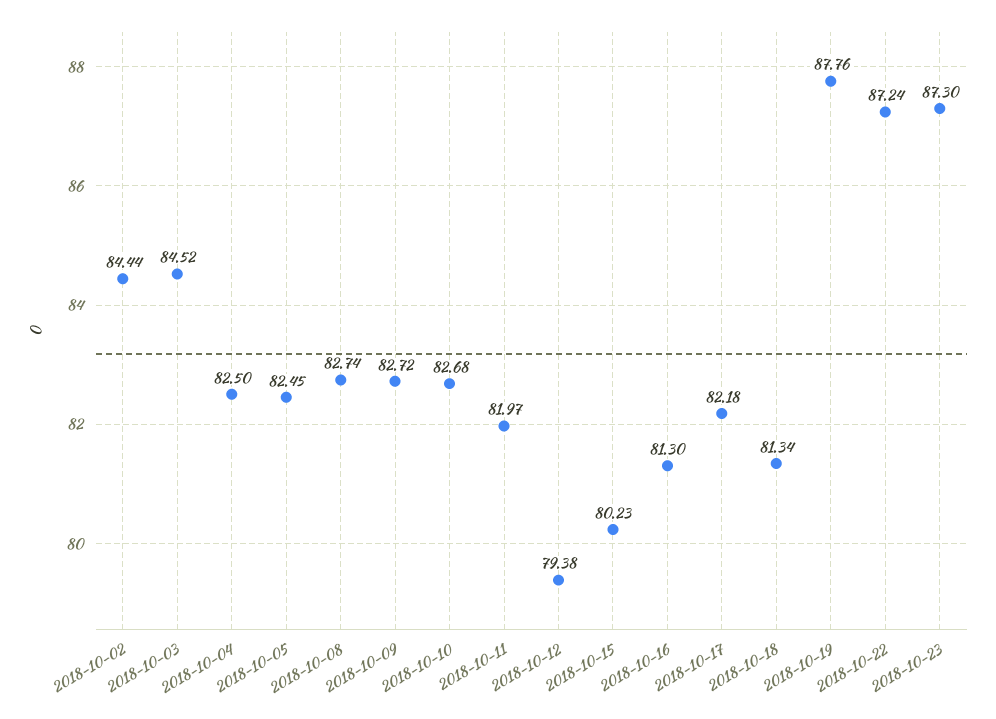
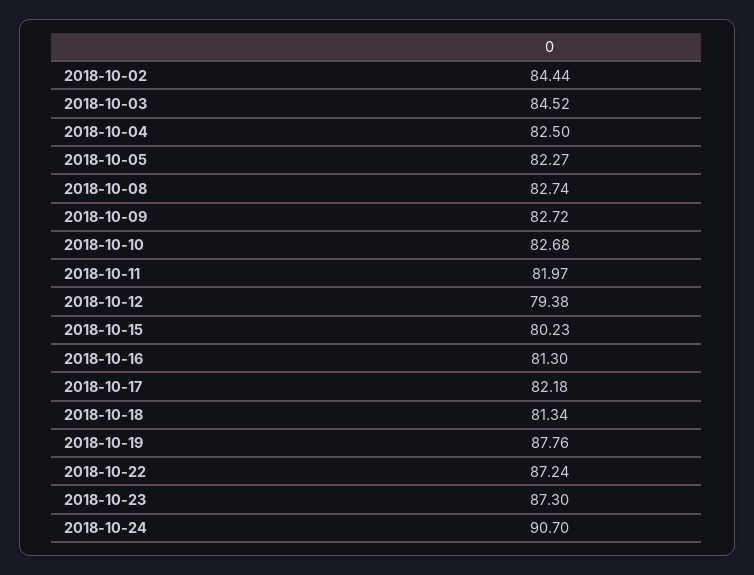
2018-10-05: 82.45 -> 82.27
2018-10-24: none -> 90.7

